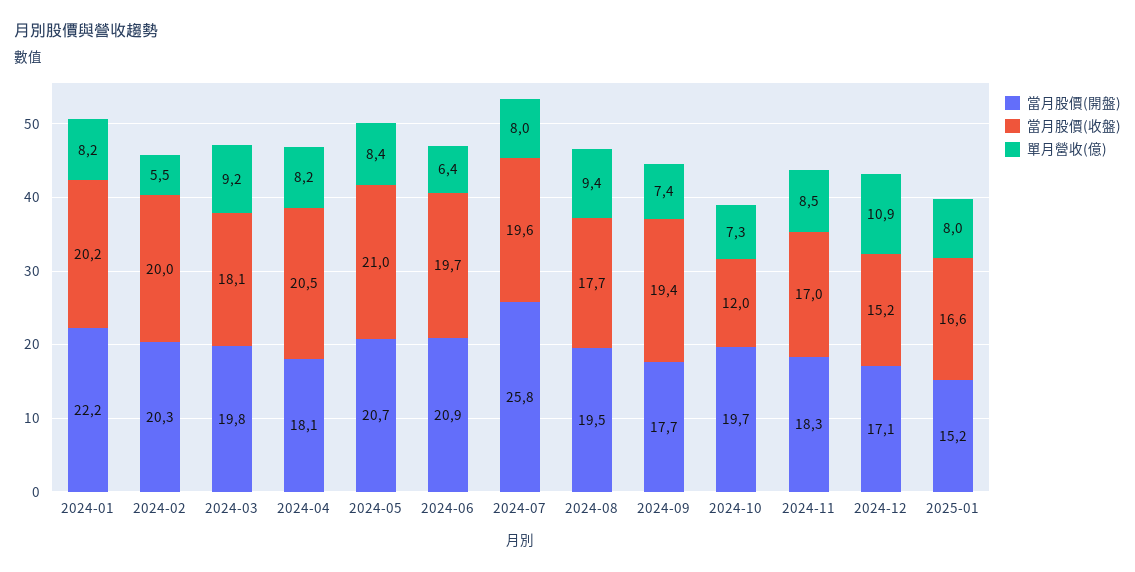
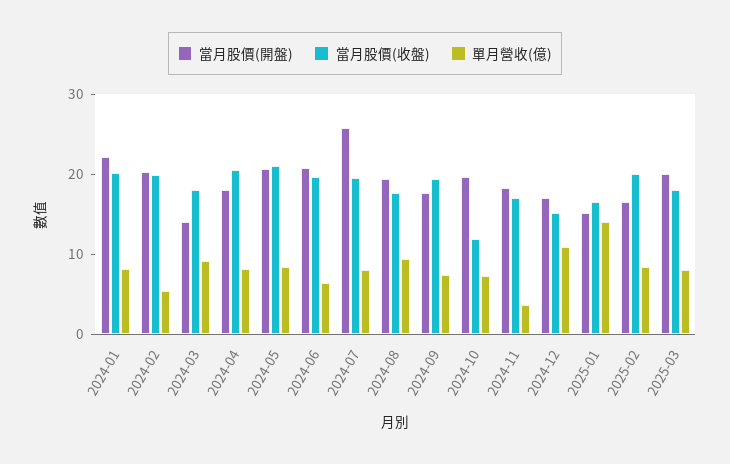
當月股價(開盤), 2024-03: 19.8 -> 14
單月營收(億), 2024-11: 8.5 -> 4
單月營收(億), 2025-01: 8 -> 14
當月股價(開盤), 2025-02: none -> 16
當月股價(收盤), 2025-02: none -> 20
單月營收(億), 2025-02: none -> 8
當月股價(開盤), 2025-03: none -> 20
當月股價(收盤), 2025-03: none -> 18
單月營收(億), 2025-03: none -> 8

